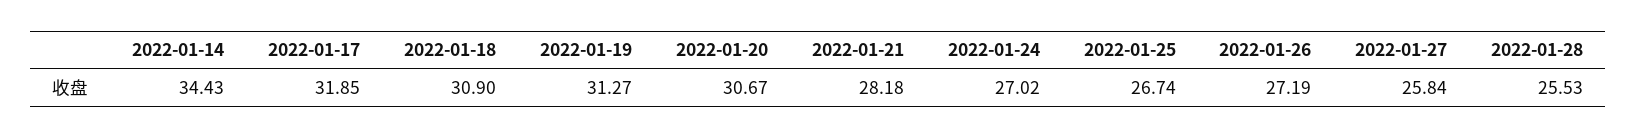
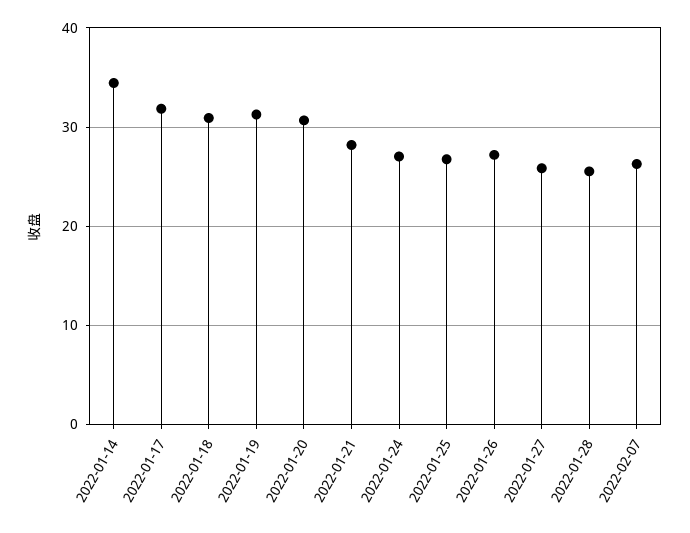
2022-02-07: none -> 26

